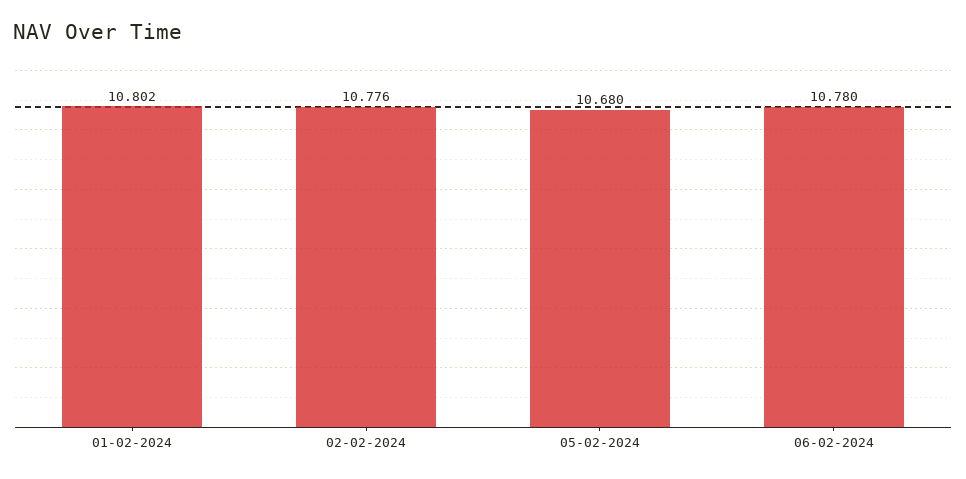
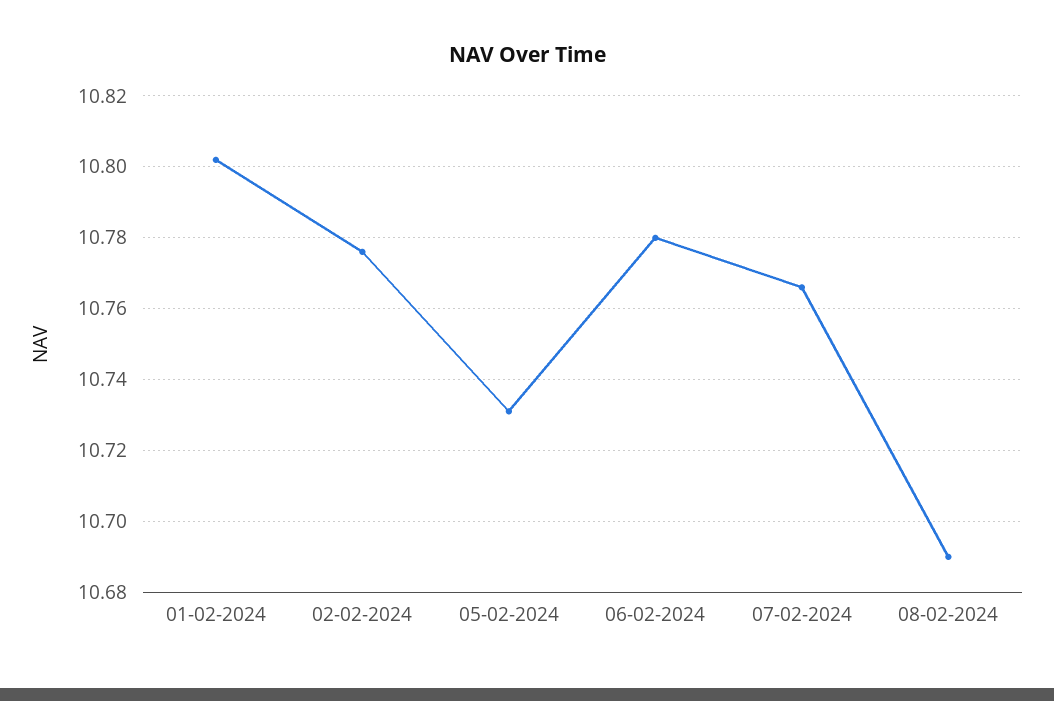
05-02-2024: 10.68 -> 10.73
07-02-2024: none -> 10.765
08-02-2024: none -> 10.69

